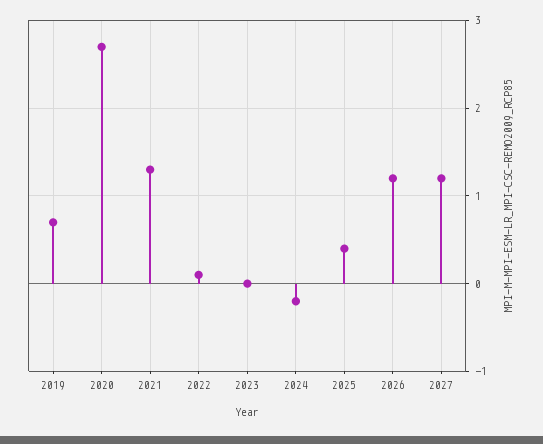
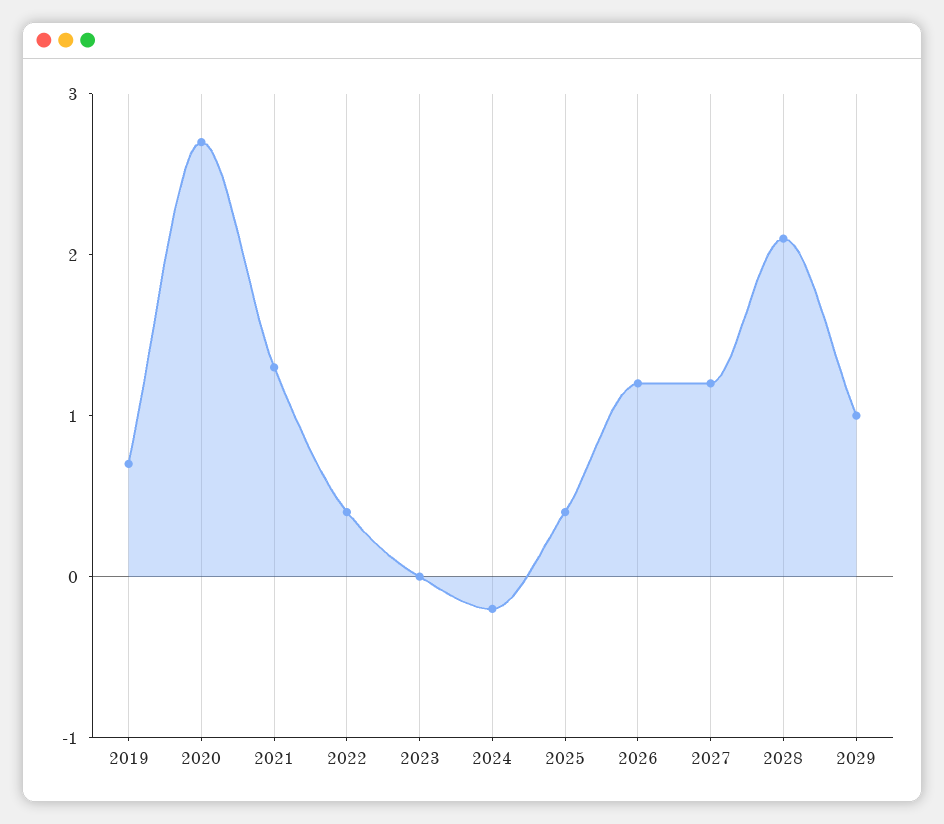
2022: 0.1 -> 0.4
2028: none -> 2.1
2029: none -> 1

